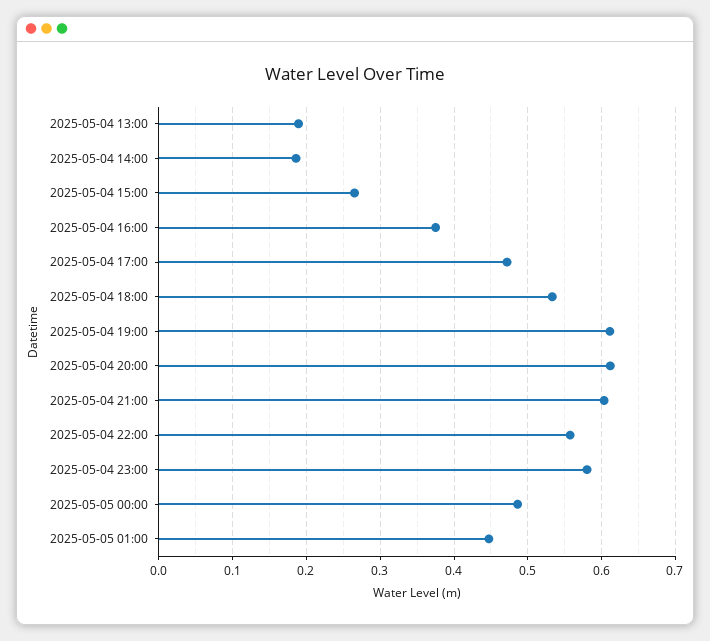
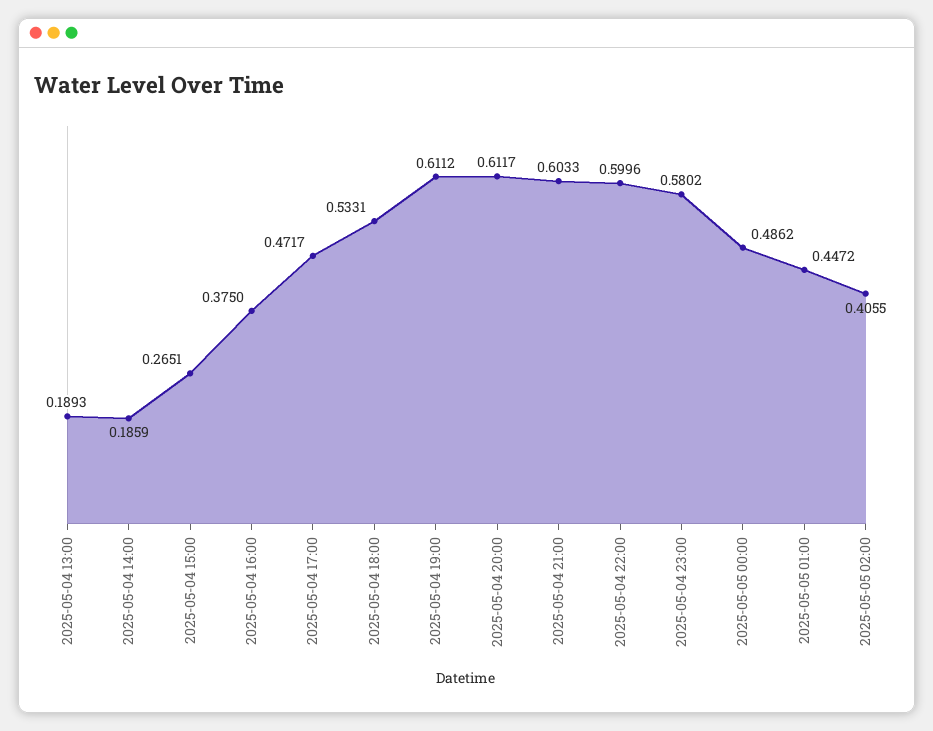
2025-05-04 22:00: 0.56 -> 0.5996
2025-05-05 02:00: none -> 0.4055

